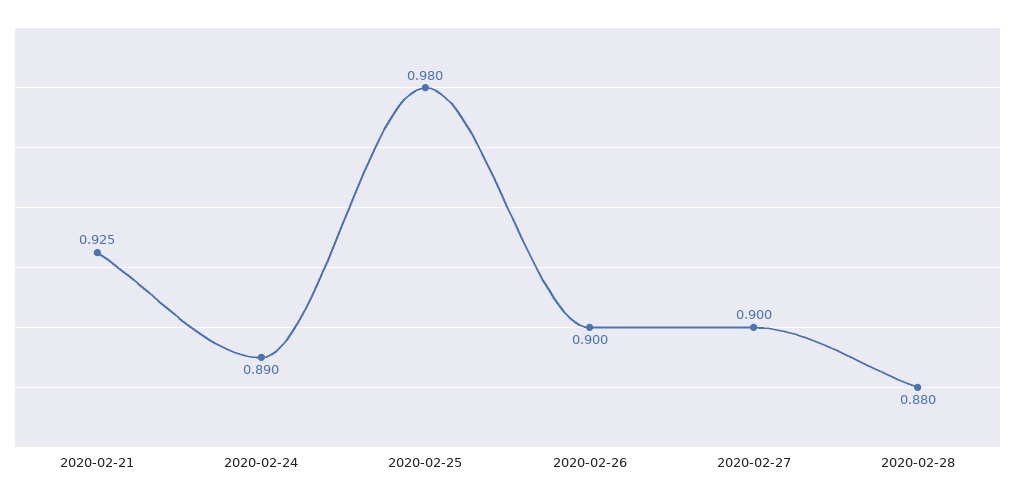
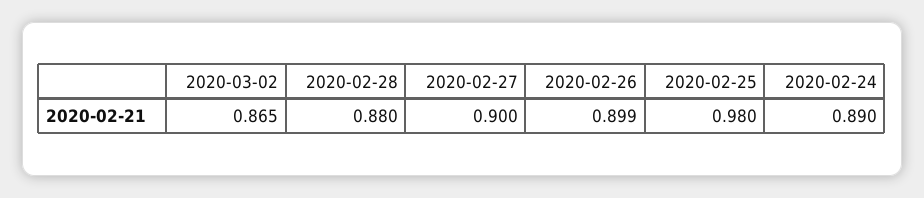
2020-02-21: 0.925 -> none
2020-02-26: 0.9 -> 0.899
2020-03-02: none -> 0.865

